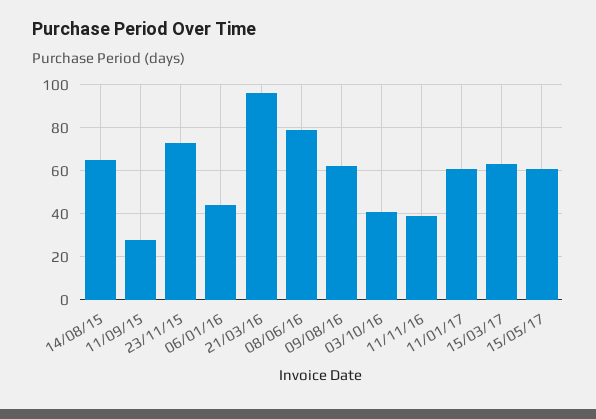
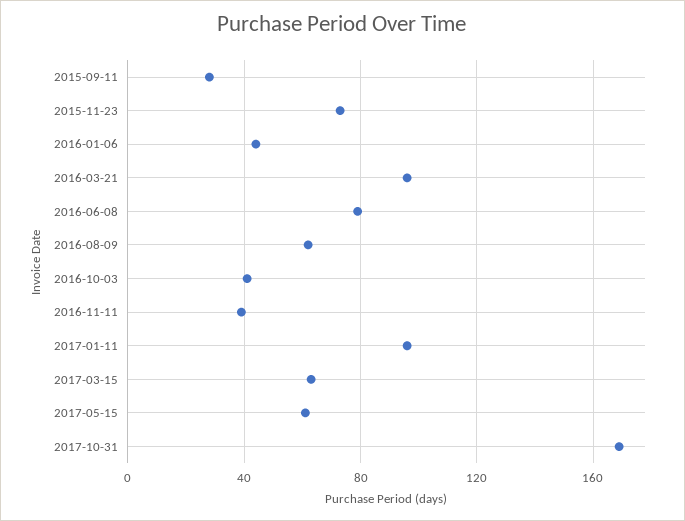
14/08/15: 65 -> none
11/01/17: 60 -> 95
2017-10-31: none -> 170

